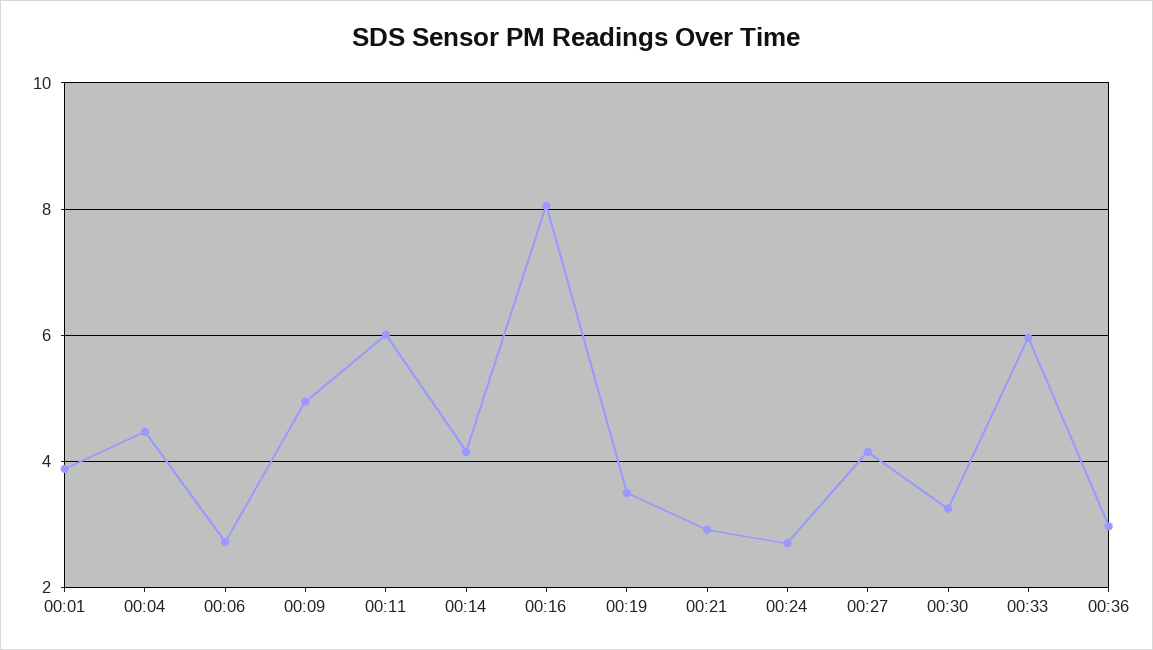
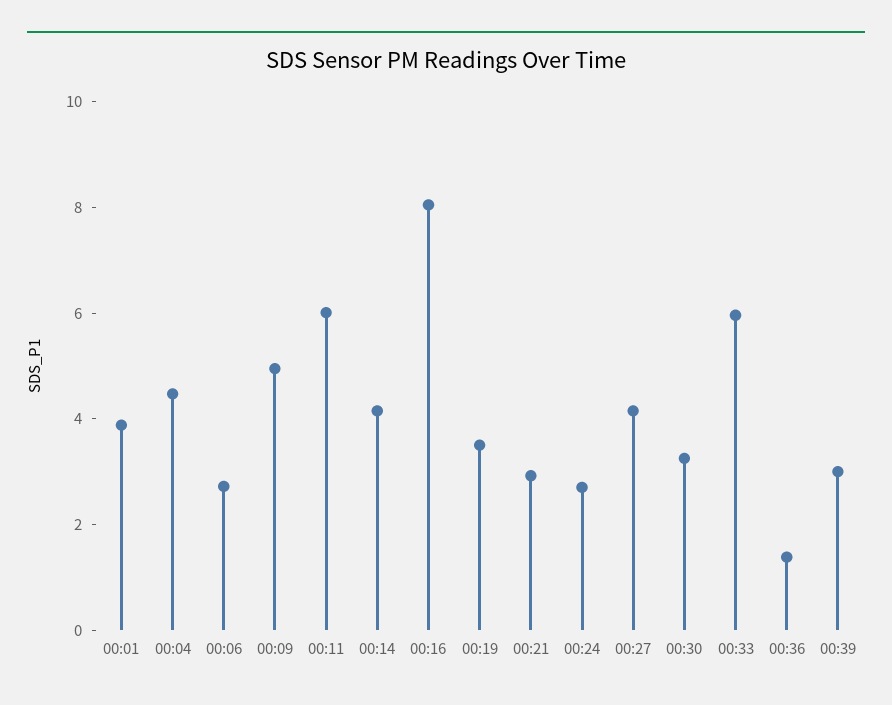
00:36: 3 -> 1.5
00:39: none -> 3

